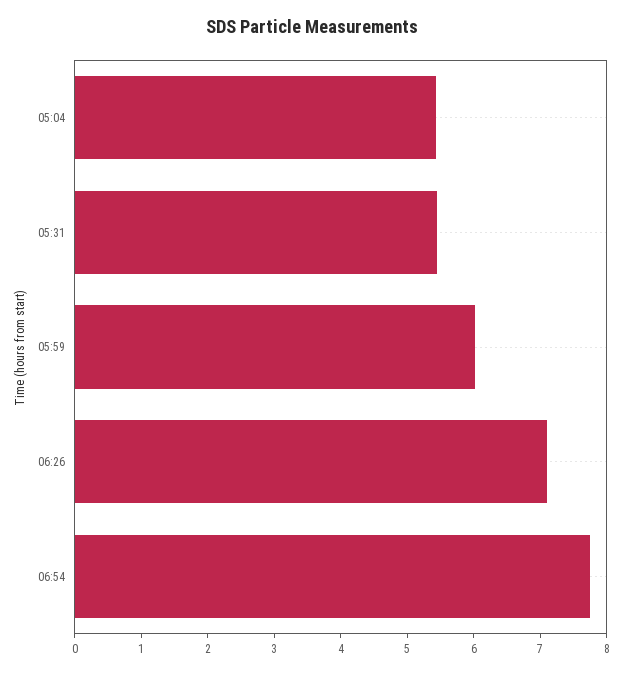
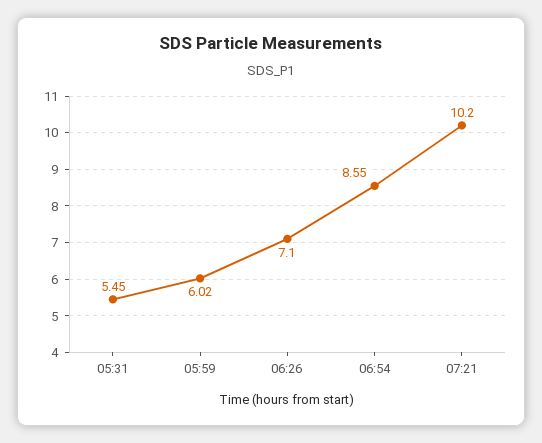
05:04: 5.4 -> none
06:54: 7.8 -> 8.55
07:21: none -> 10.2

